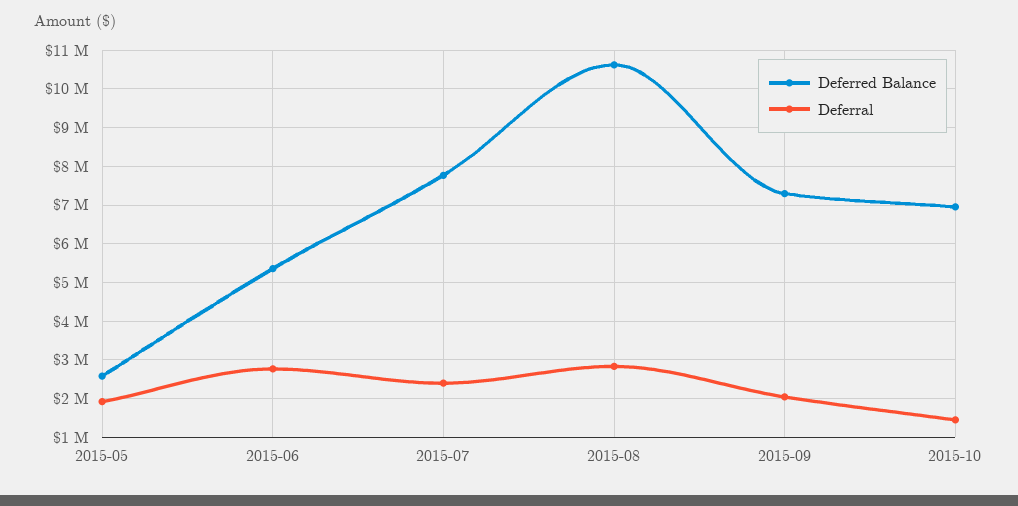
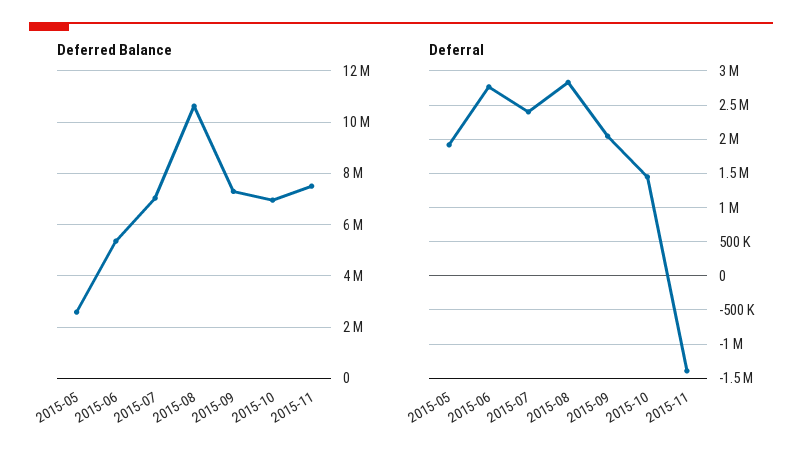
Deferred Balance, 2015-07: 7800000 -> 7000000
Deferred Balance, 2015-11: none -> 7500000
Deferral, 2015-11: none -> -1400000

